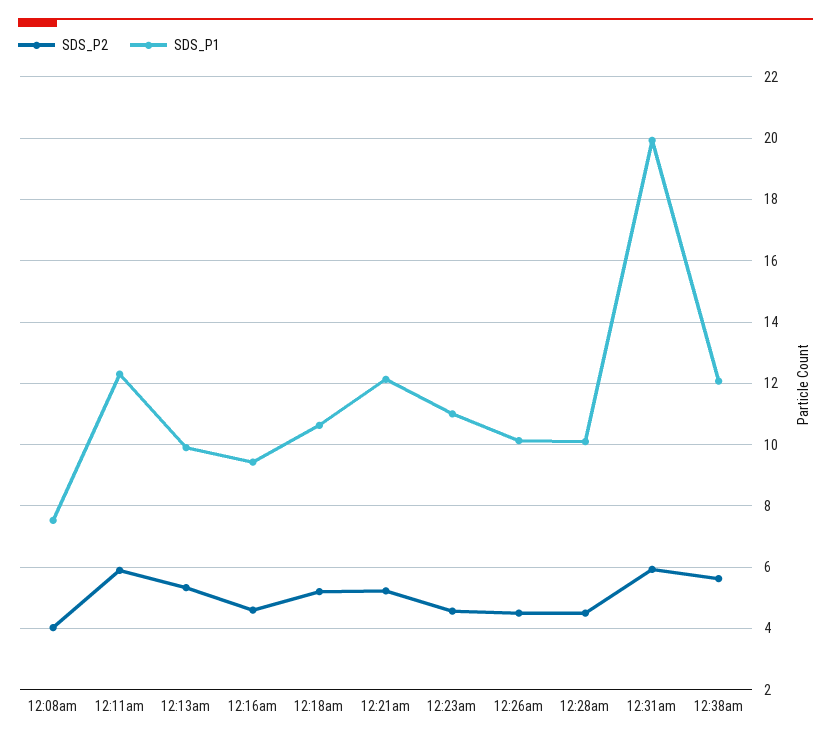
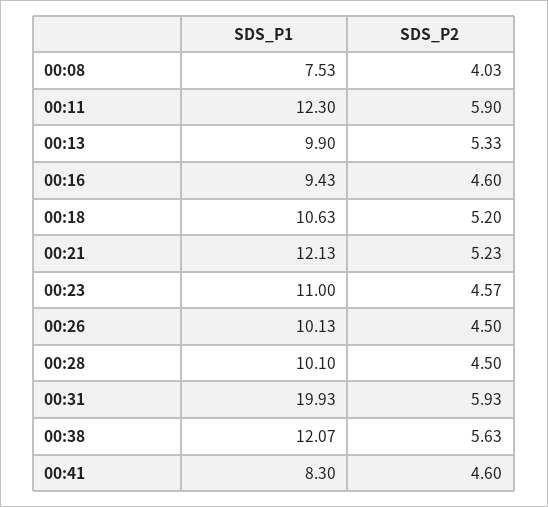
SDS_P1, 00:41: none -> 8.3
SDS_P2, 00:41: none -> 4.6

